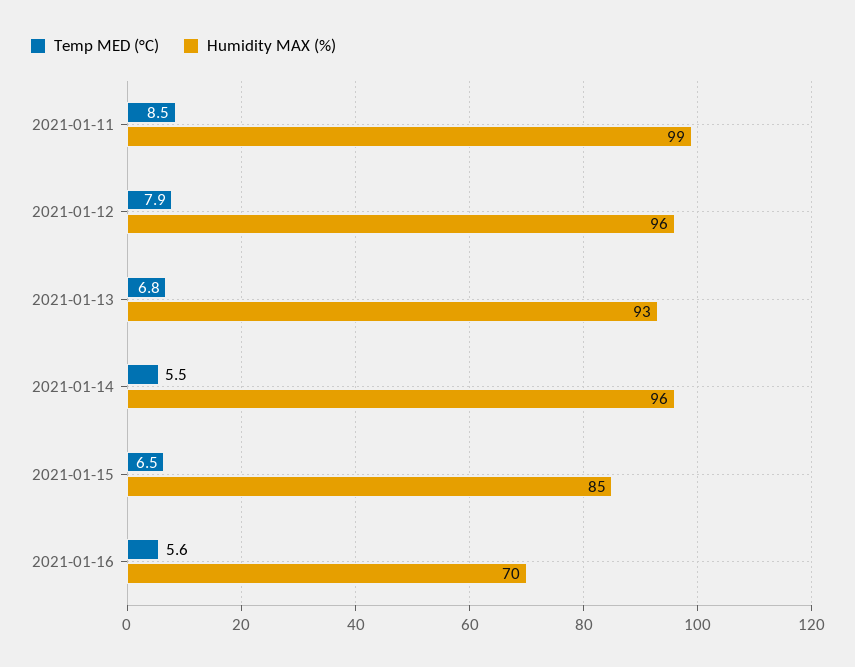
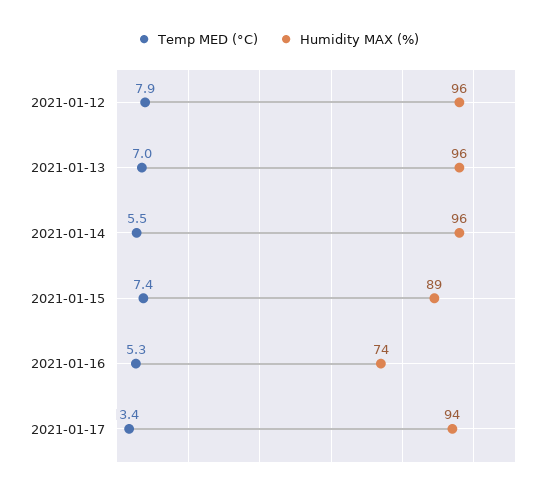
Temp MED (°C), 2021-01-11: 8.5 -> none
Humidity MAX (%), 2021-01-11: 99 -> none
Temp MED (°C), 2021-01-13: 6.8 -> 7
Humidity MAX (%), 2021-01-13: 93 -> 96
Temp MED (°C), 2021-01-15: 6.5 -> 7.4
Humidity MAX (%), 2021-01-15: 85 -> 89
Temp MED (°C), 2021-01-16: 5.6 -> 5.3
Humidity MAX (%), 2021-01-16: 70 -> 74
Temp MED (°C), 2021-01-17: none -> 3.4
Humidity MAX (%), 2021-01-17: none -> 94

